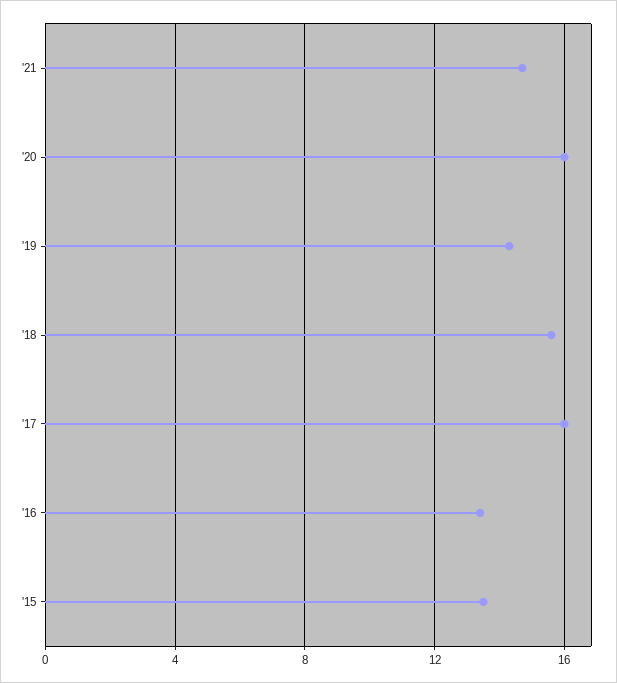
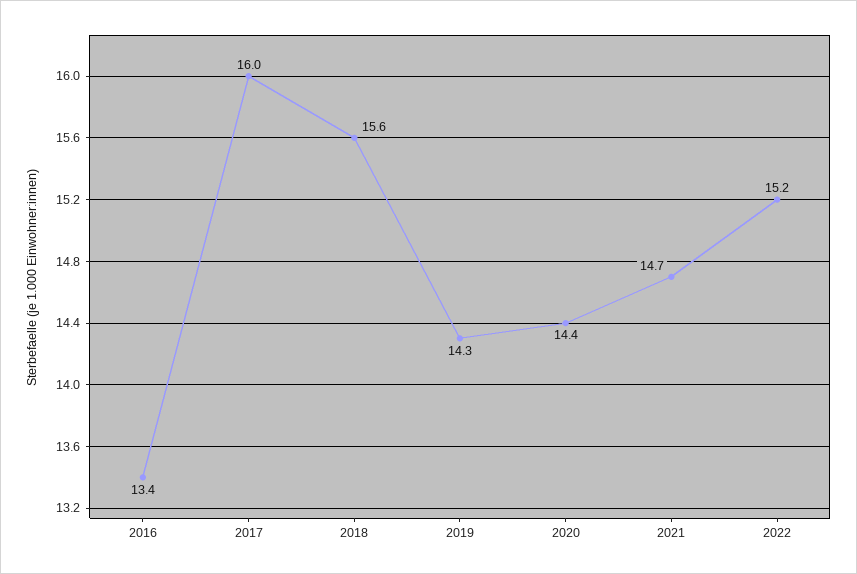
'20: 16 -> 14.4
'15: 13.5 -> none
2022: none -> 15.2

